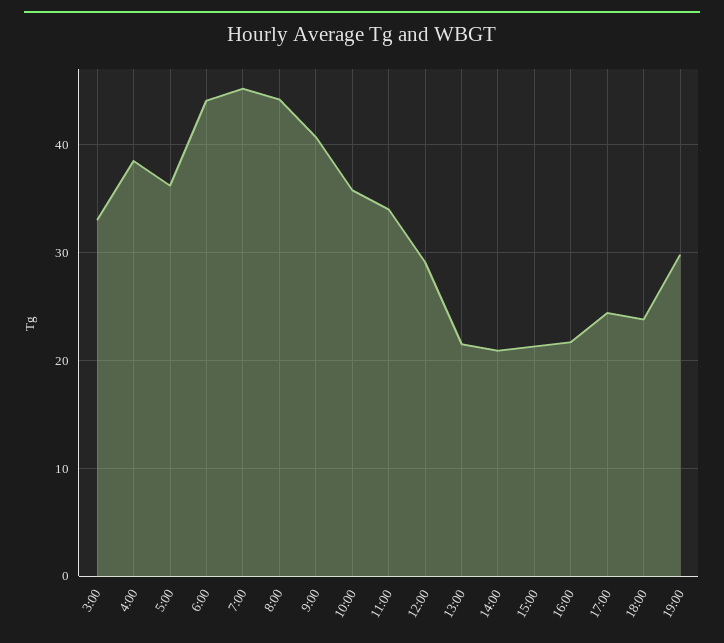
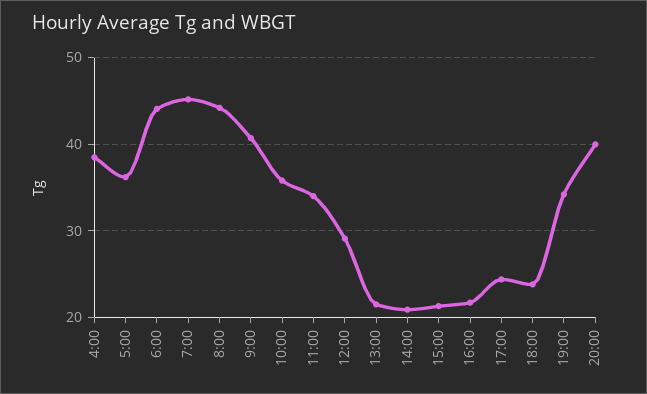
3:00: 33 -> none
19:00: 30 -> 34
20:00: none -> 40

